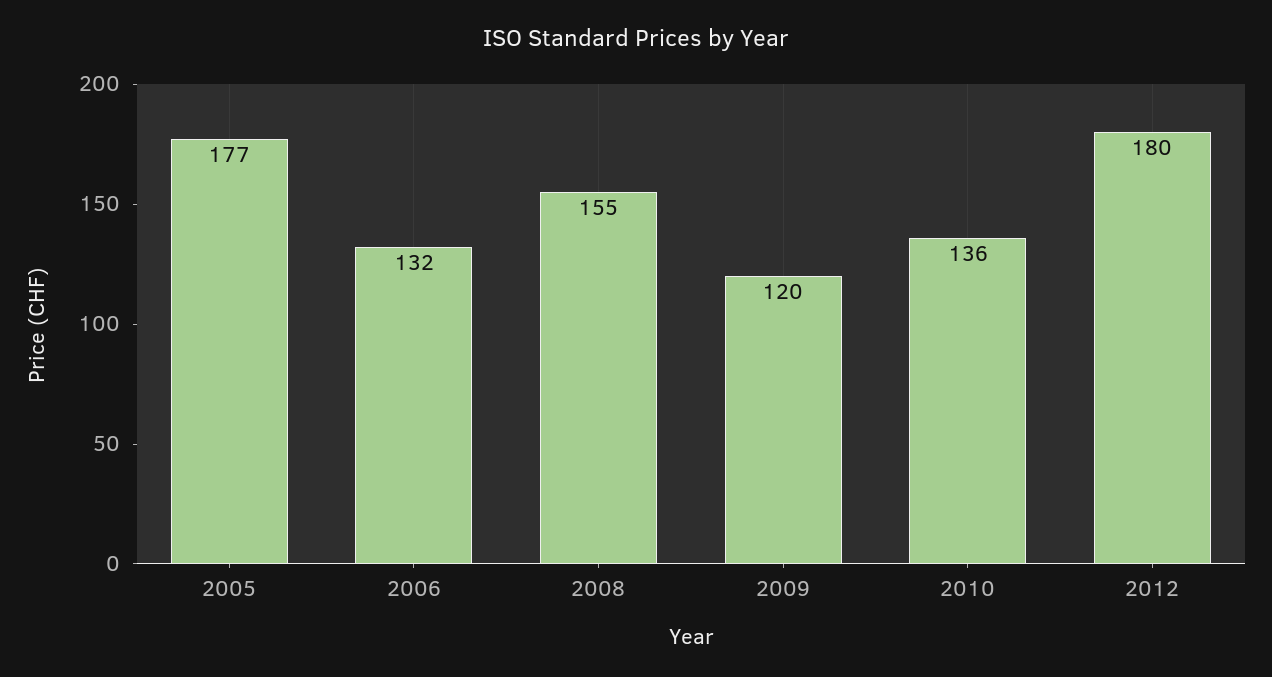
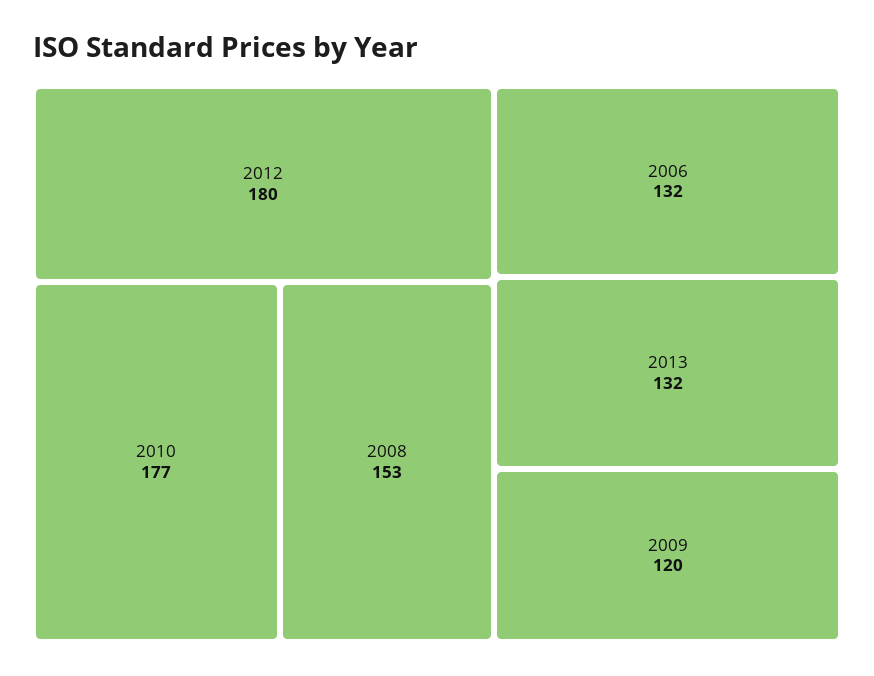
2005: 177 -> none
2008: 155 -> 153
2010: 136 -> 177
2013: none -> 132

